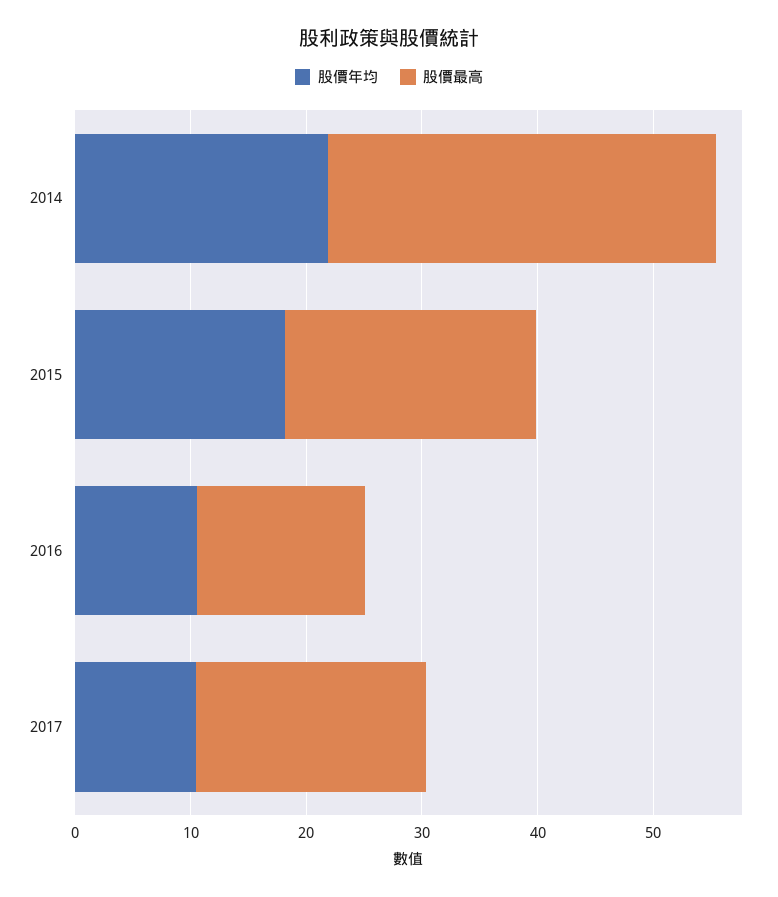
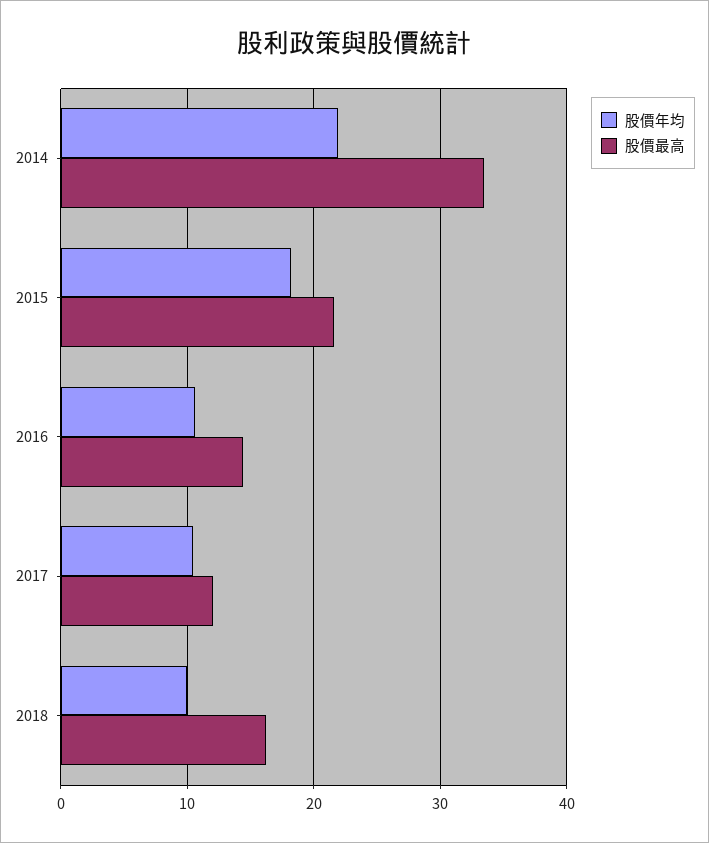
股價最高, 2017: 20 -> 12
股價年均, 2018: none -> 10
股價最高, 2018: none -> 16

